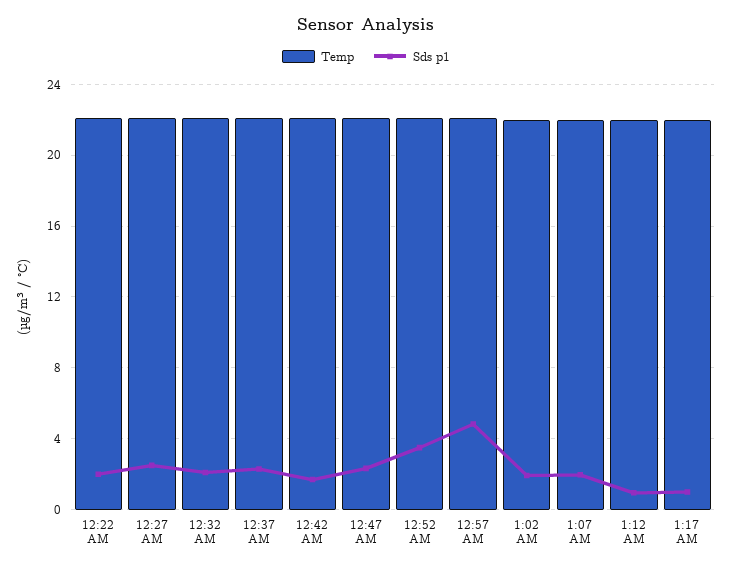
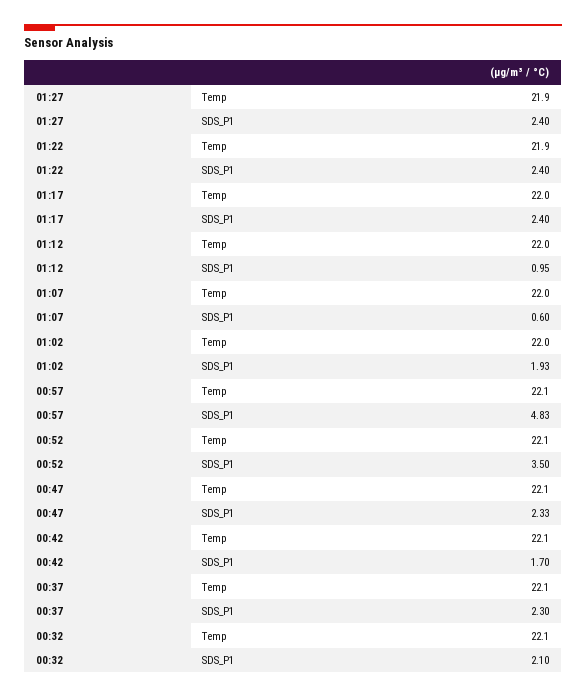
Temp, 12:22 AM: 22 -> none
Sds p1, 12:22 AM: 2 -> none
Temp, 12:27 AM: 22 -> none
Sds p1, 12:27 AM: 2.5 -> none
Sds p1, 1:07 AM: 2 -> 0.6
Sds p1, 1:17 AM: 1 -> 2.4
Temp, 01:27: none -> 21.9
Sds p1, 01:27: none -> 2.4
Temp, 01:22: none -> 21.9
Sds p1, 01:22: none -> 2.4

